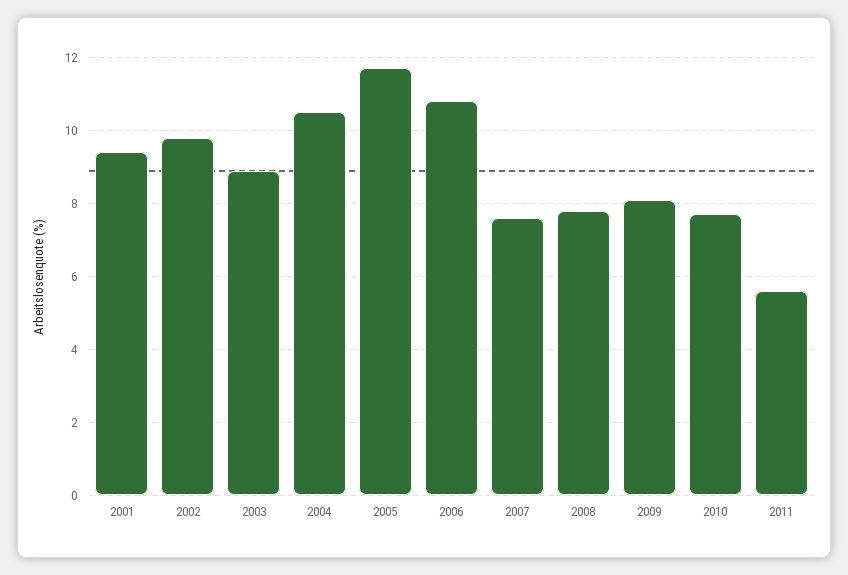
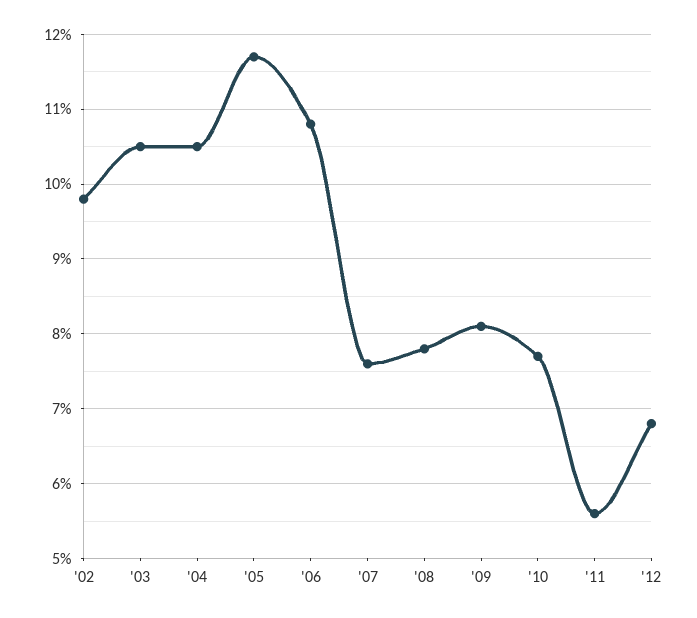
2001: 9.5 -> none
2003: 9 -> 10.5
'12: none -> 6.8

